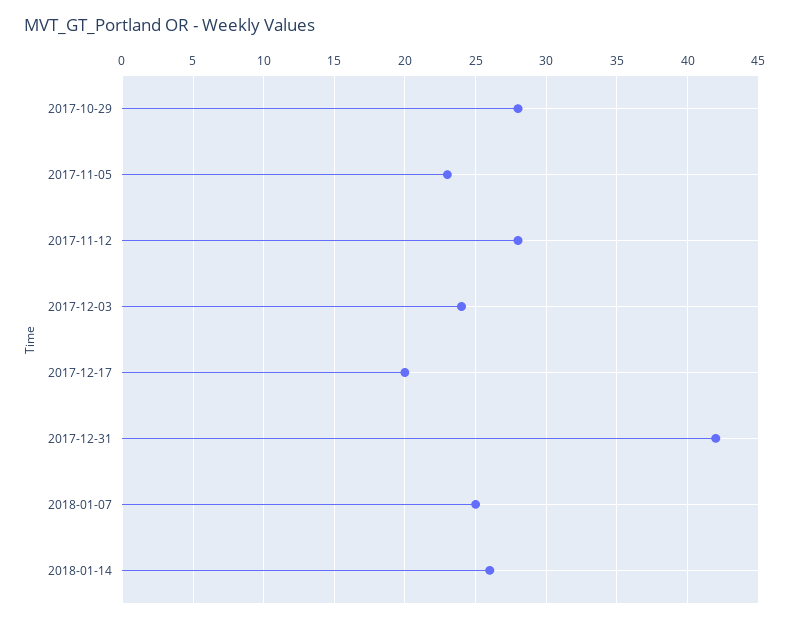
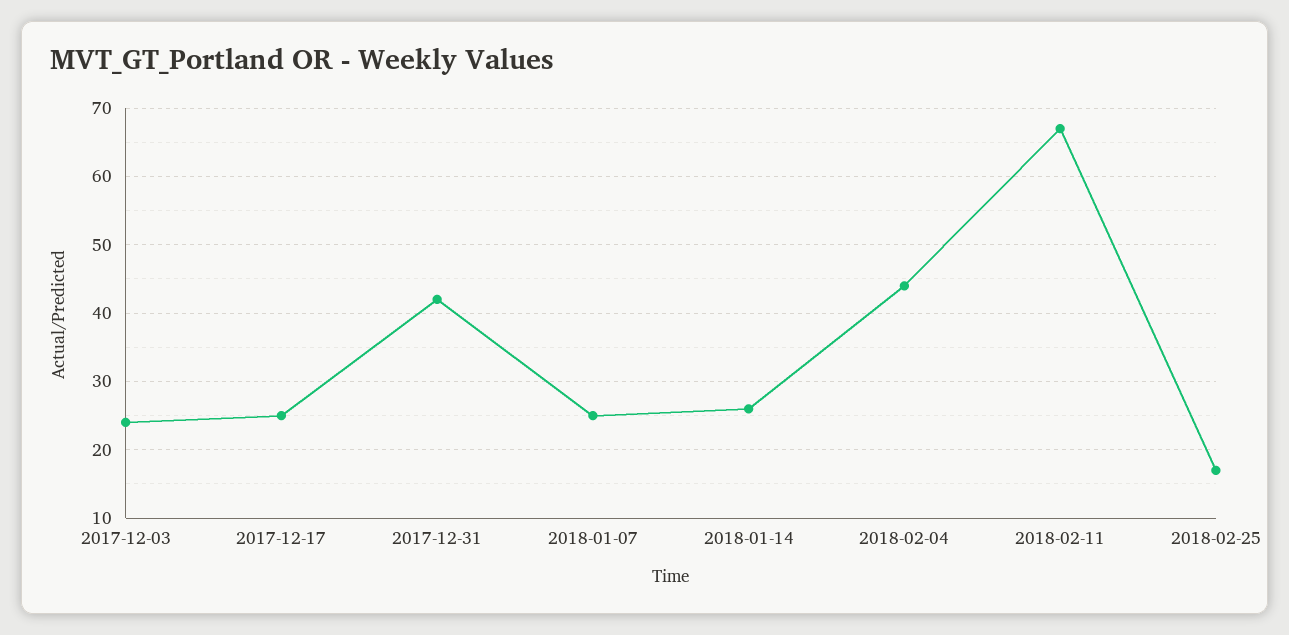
2017-10-29: 28 -> none
2017-11-05: 23 -> none
2017-11-12: 28 -> none
2017-12-17: 20 -> 25
2018-02-04: none -> 44
2018-02-11: none -> 67
2018-02-25: none -> 17

